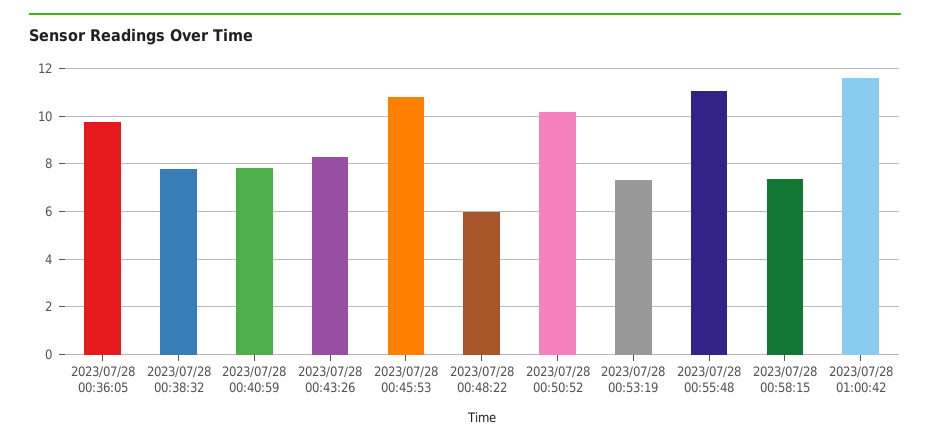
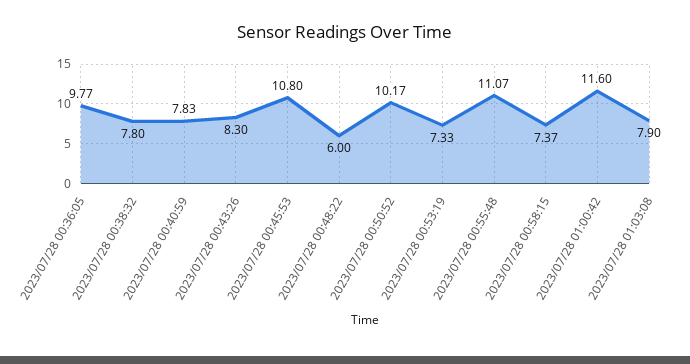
2023/07/28 01:03:08: none -> 7.9

